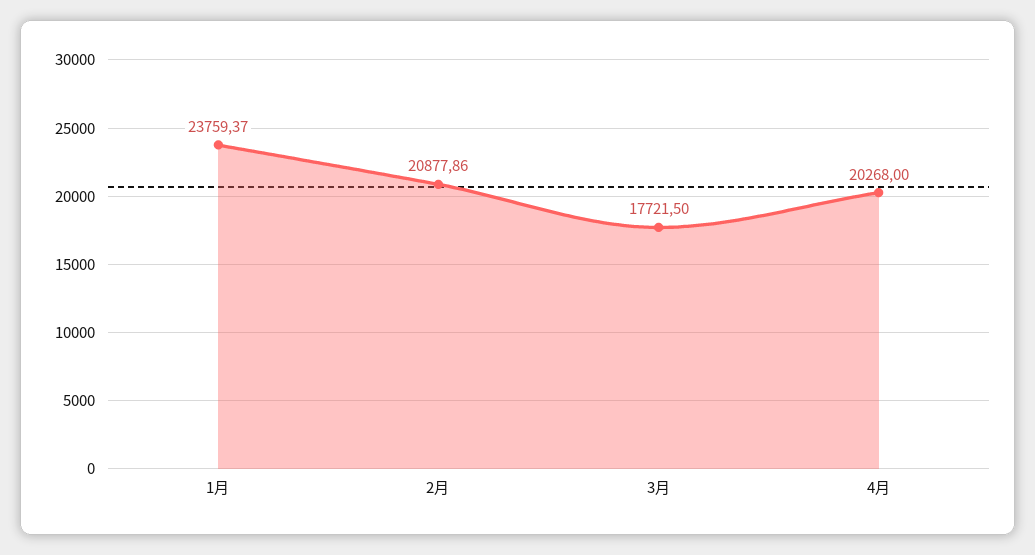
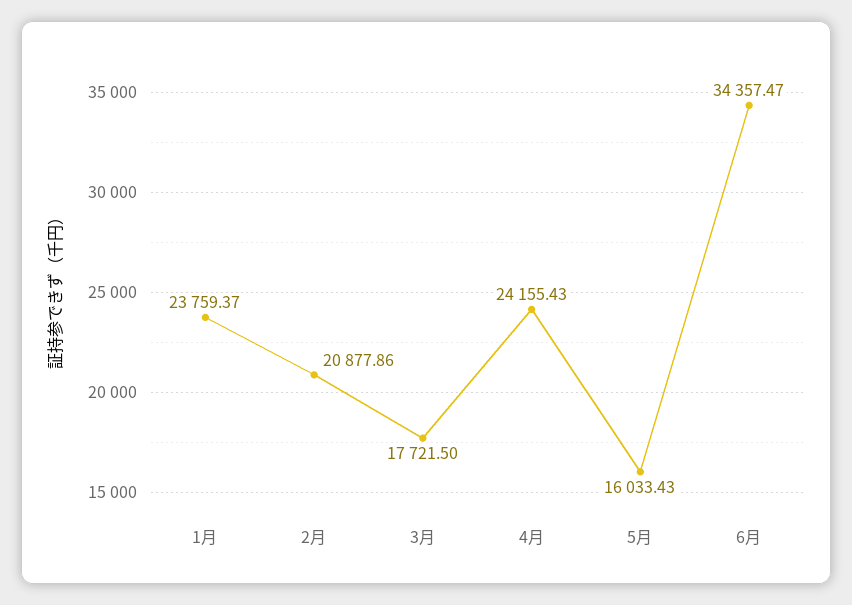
4月: 20268 -> 24155.43
5月: none -> 16033.43
6月: none -> 34357.47

